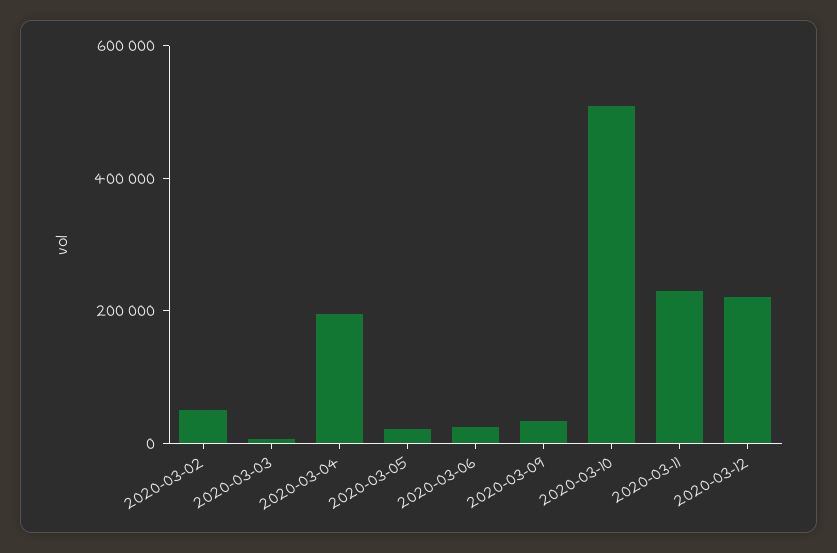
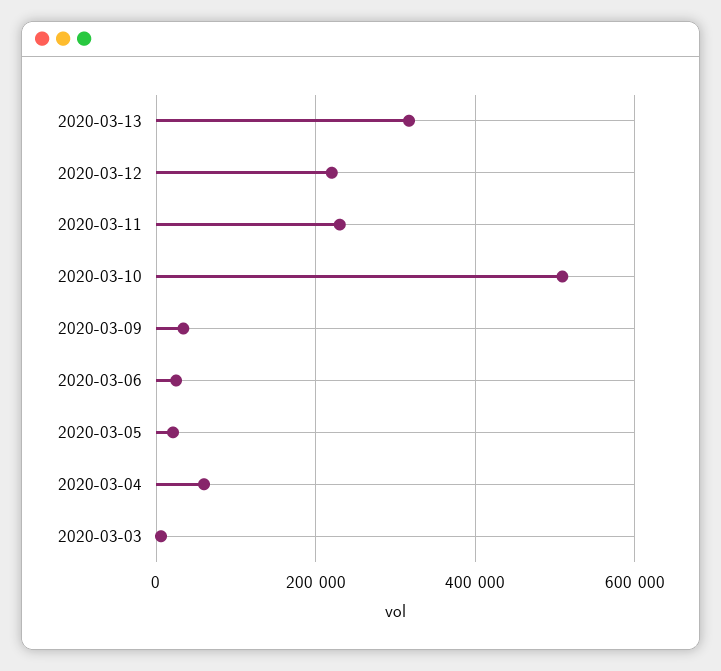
2020-03-02: 50000 -> none
2020-03-04: 200000 -> 60000
2020-03-13: none -> 320000

